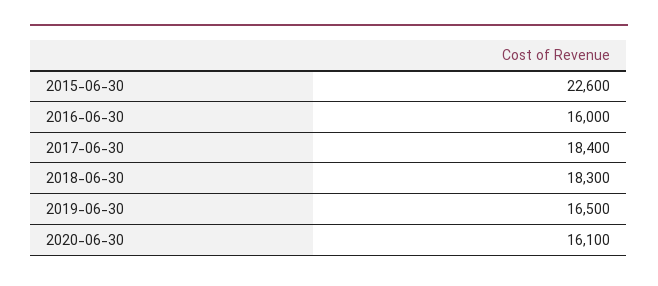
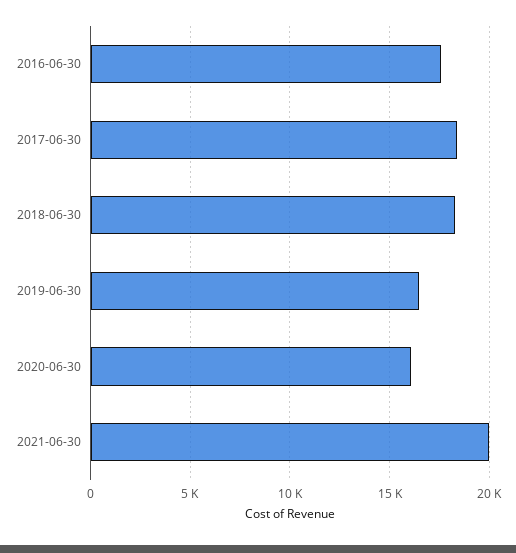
2015-06-30: 22600 -> none
2016-06-30: 16000 -> 17500
2021-06-30: none -> 20000

